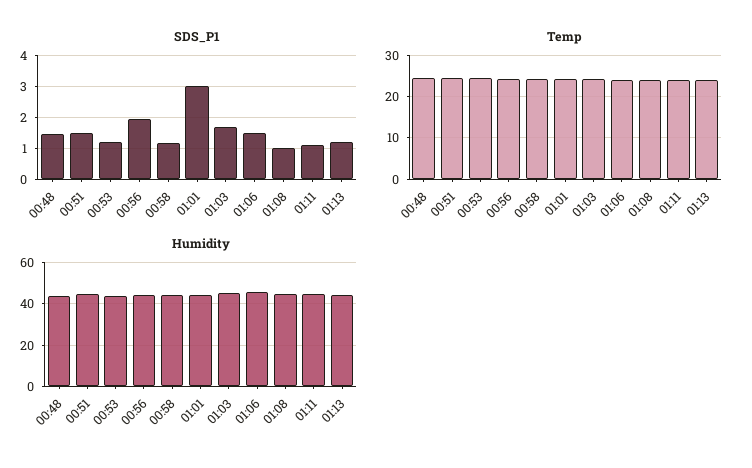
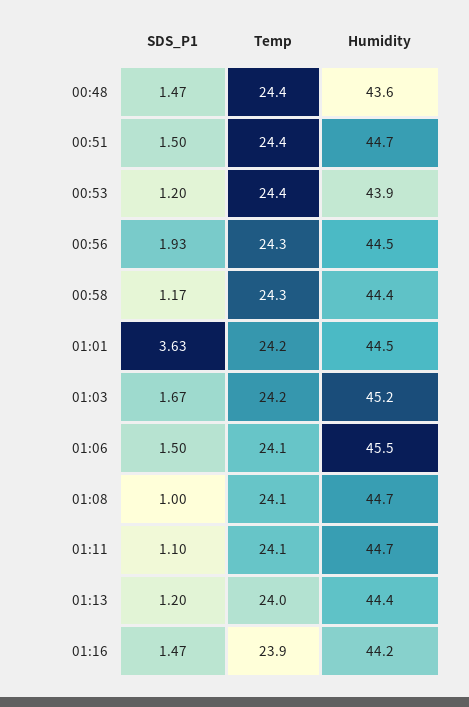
SDS_P1, 01:01: 3 -> 3.63
SDS_P1, 01:16: none -> 1.47
Temp, 01:16: none -> 23.9
Humidity, 01:16: none -> 44.2

